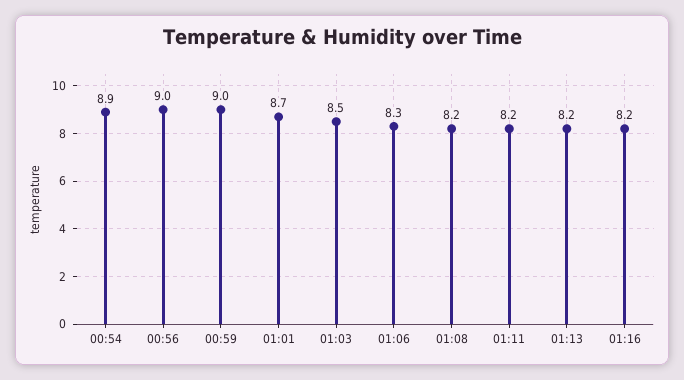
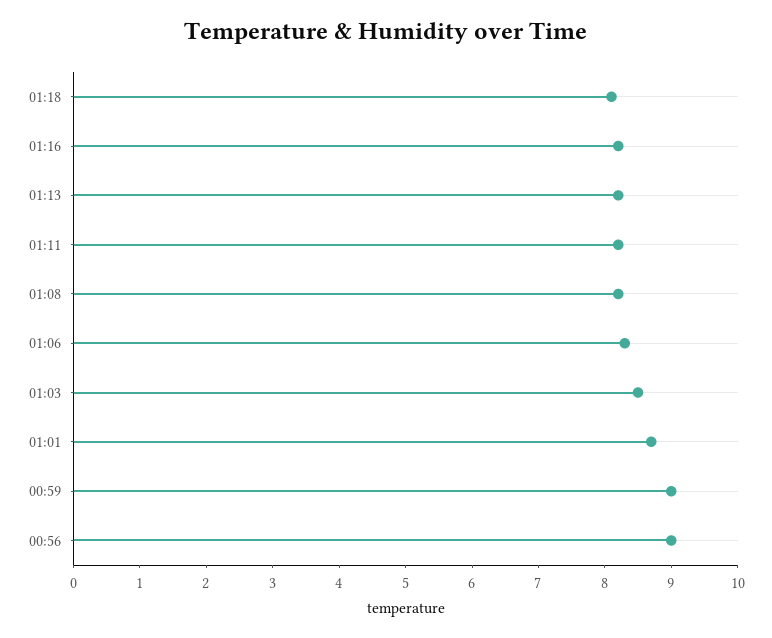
00:54: 8.9 -> none
01:18: none -> 8

